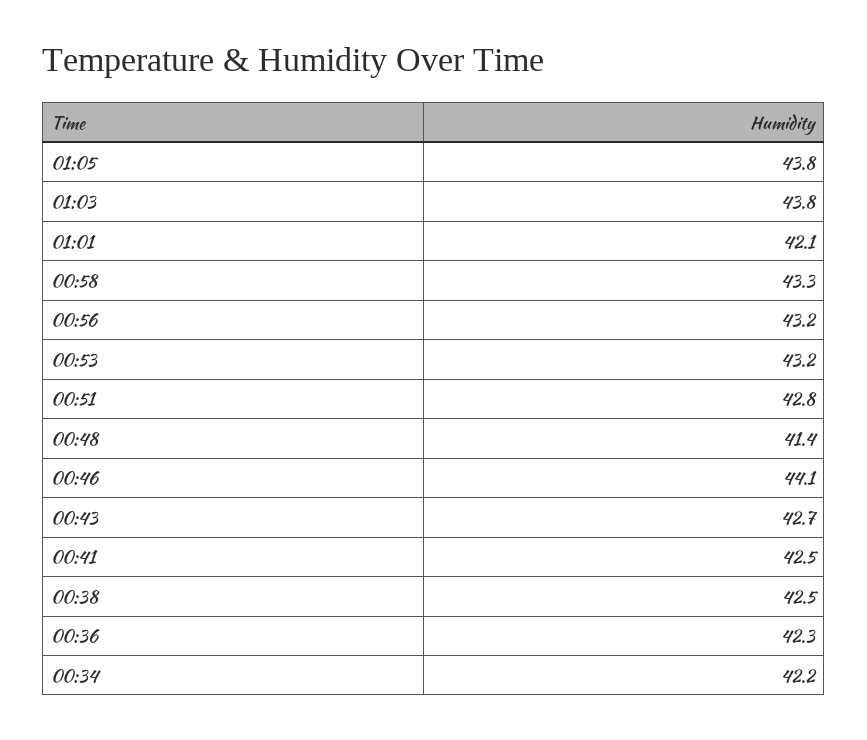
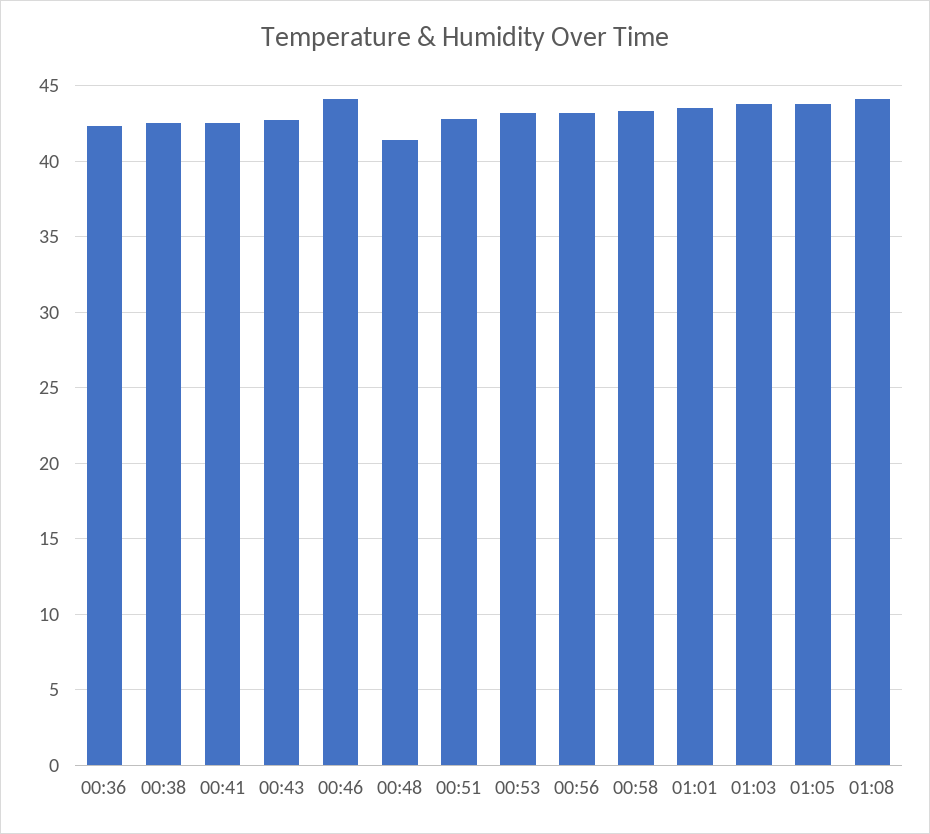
01:01: 42.1 -> 43.5
00:34: 42.2 -> none
01:08: none -> 44

